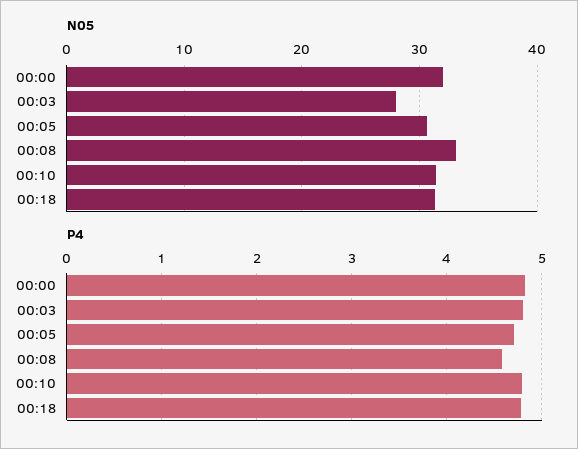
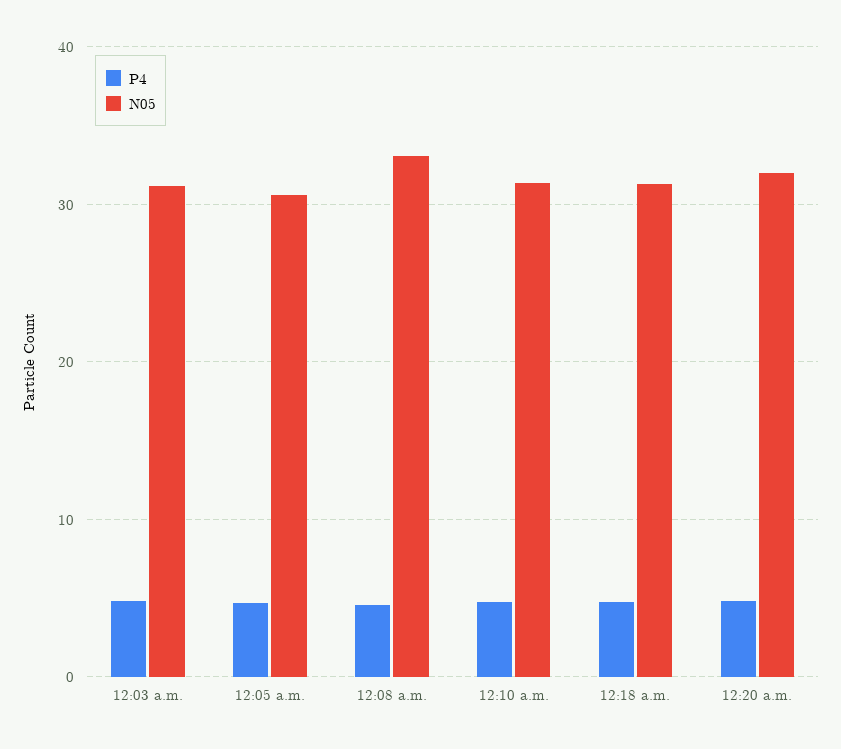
N05, 00:00: 32 -> none
N05, 00:03: 28 -> 31
P4, 00:00: 4.8 -> none
P4, 12:20 a.m.: none -> 5
N05, 12:20 a.m.: none -> 32

